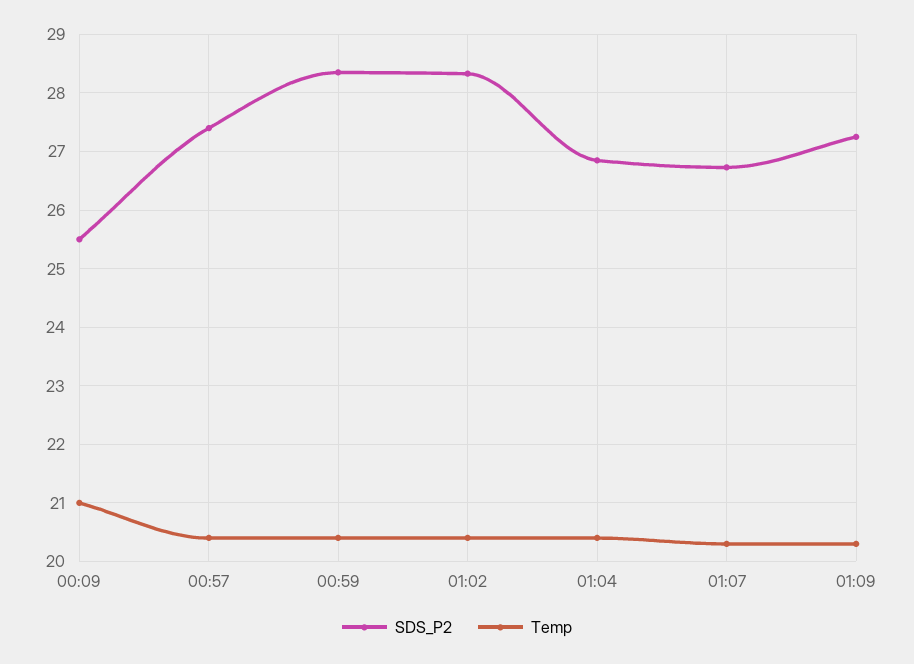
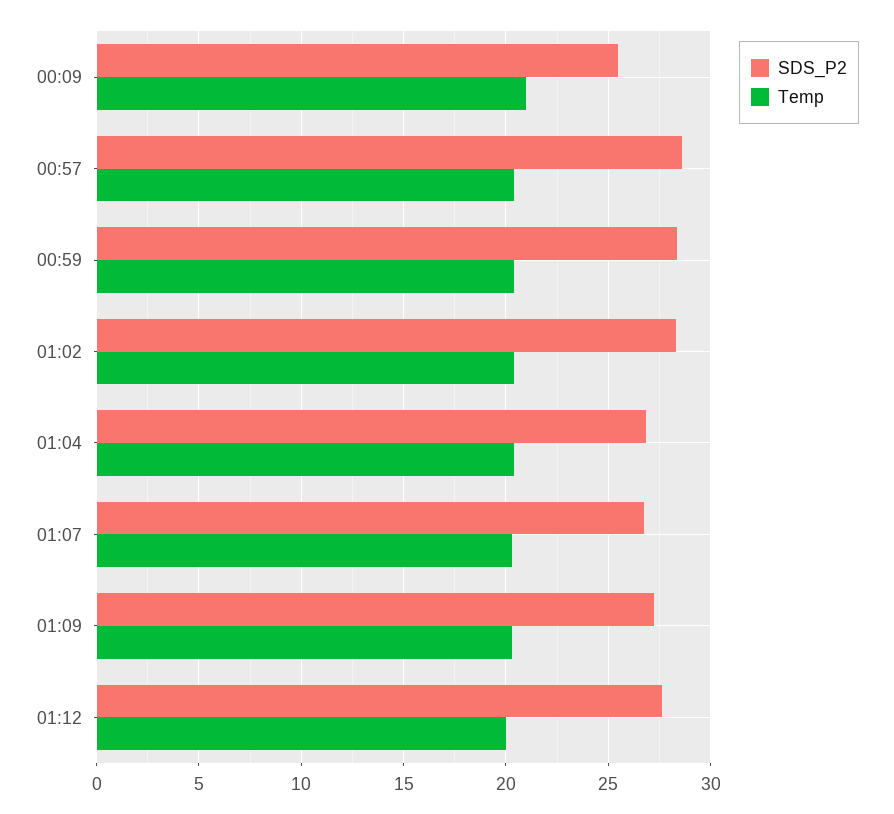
SDS_P2, 00:57: 27.4 -> 28.5
SDS_P2, 01:12: none -> 27.5
Temp, 01:12: none -> 20

